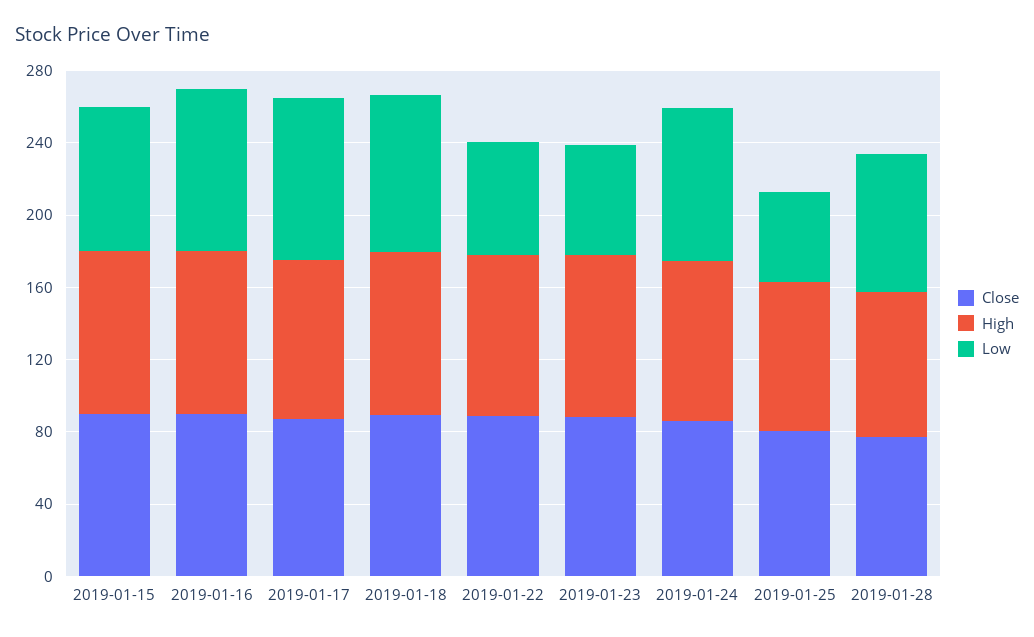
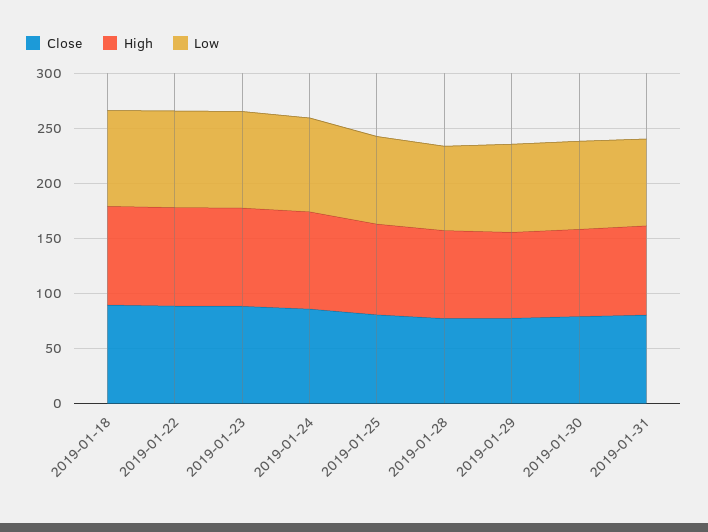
Close, 2019-01-15: 90 -> none
High, 2019-01-15: 90 -> none
Low, 2019-01-15: 80 -> none
Close, 2019-01-16: 90 -> none
High, 2019-01-16: 90 -> none
Low, 2019-01-16: 90 -> none
Close, 2019-01-17: 90 -> none
High, 2019-01-17: 90 -> none
Low, 2019-01-17: 90 -> none
Low, 2019-01-22: 60 -> 90
Low, 2019-01-23: 60 -> 90
Low, 2019-01-25: 50 -> 80
Close, 2019-01-29: none -> 80
High, 2019-01-29: none -> 80
Low, 2019-01-29: none -> 80
Close, 2019-01-30: none -> 80
High, 2019-01-30: none -> 80
Low, 2019-01-30: none -> 80
Close, 2019-01-31: none -> 80
High, 2019-01-31: none -> 80
Low, 2019-01-31: none -> 80

